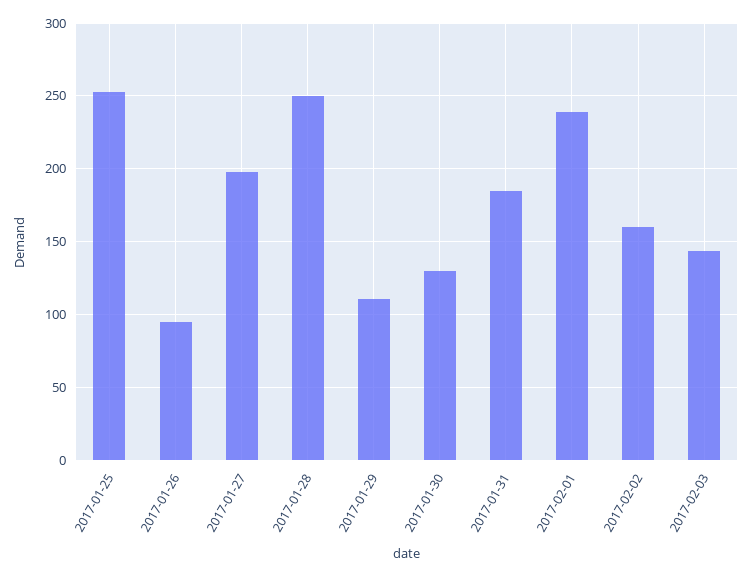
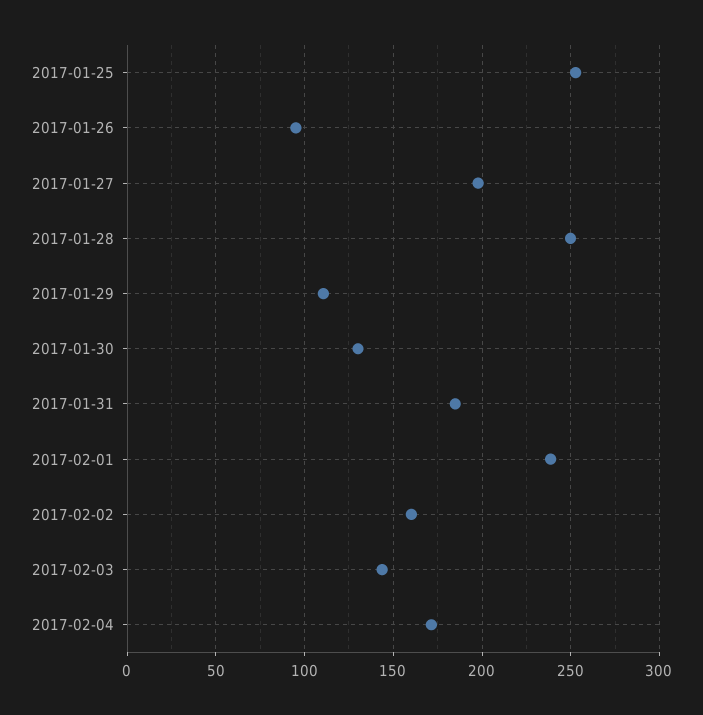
2017-02-04: none -> 170

